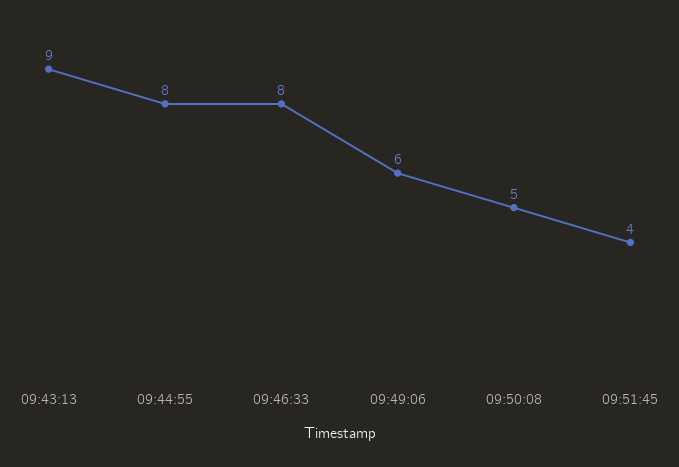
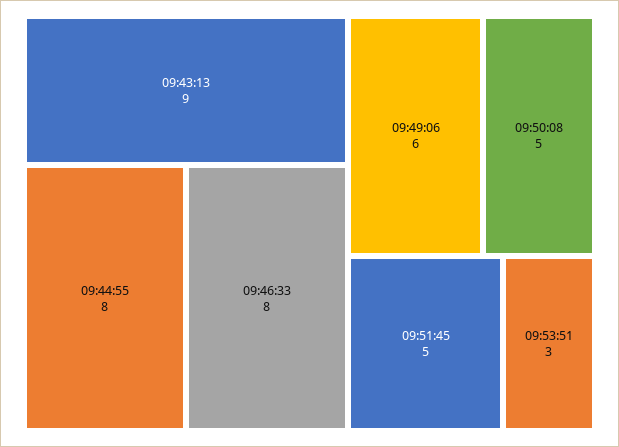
09:51:45: 4 -> 5
09:53:51: none -> 3

